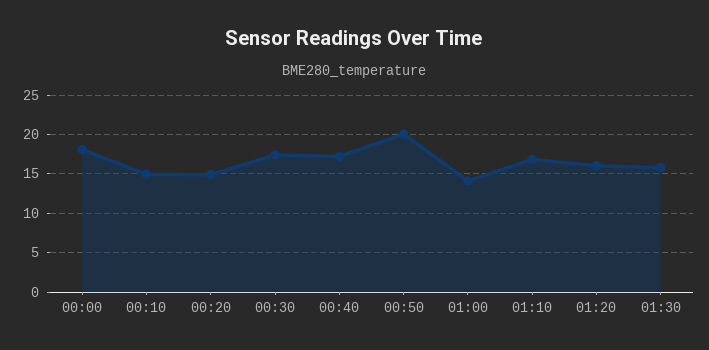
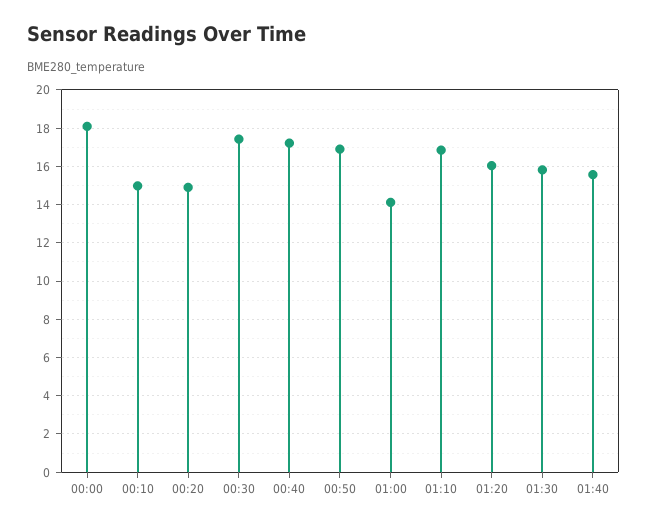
00:50: 20 -> 17
01:40: none -> 15.5

